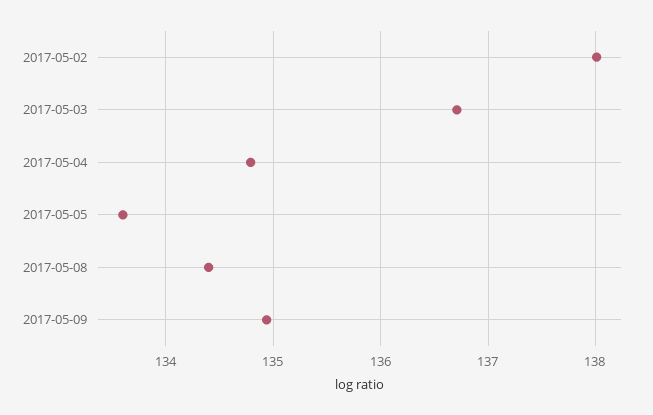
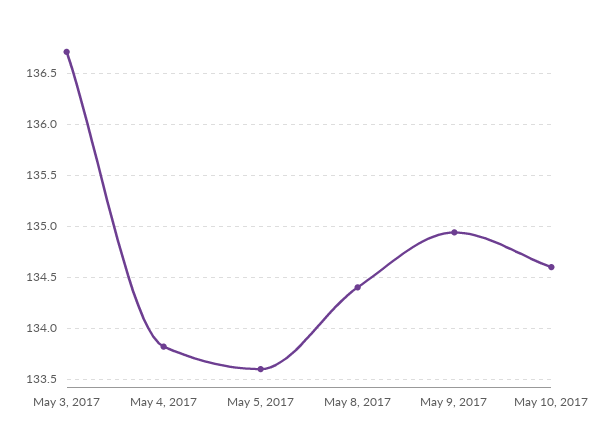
2017-05-02: 138 -> none
2017-05-04: 134.8 -> 133.8
May 10, 2017: none -> 134.6

